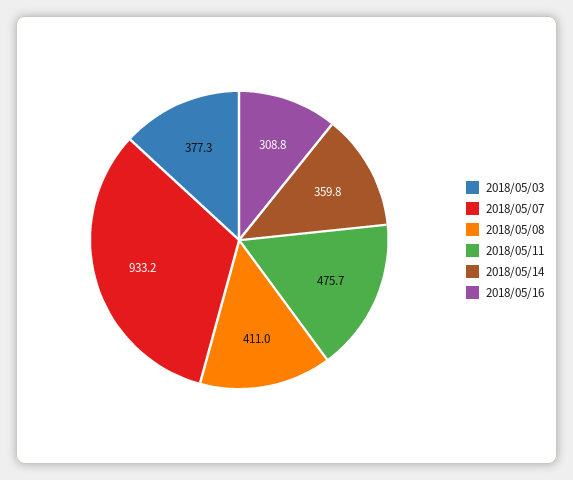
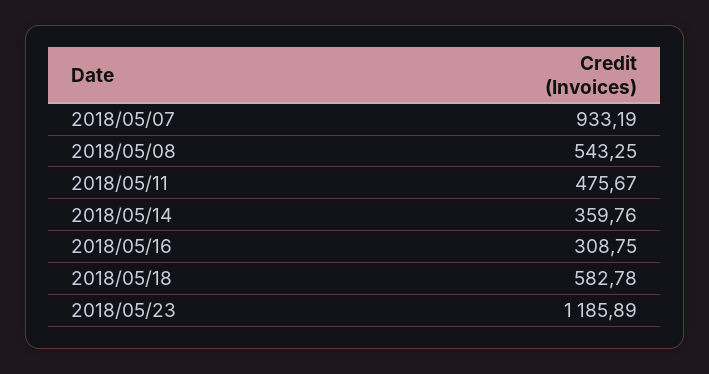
2018/05/03: 377.3 -> none
2018/05/08: 411 -> 543.25
2018/05/18: none -> 582.78
2018/05/23: none -> 1185.89

